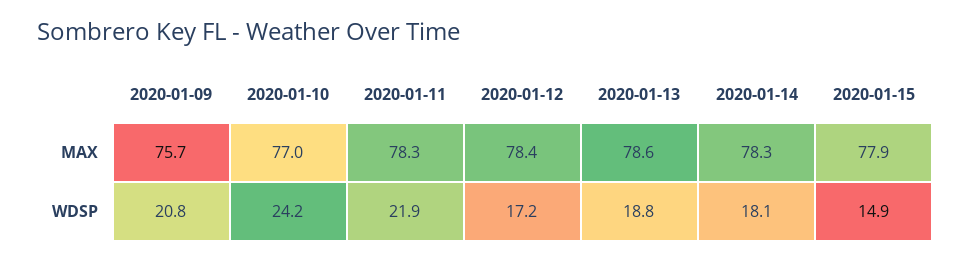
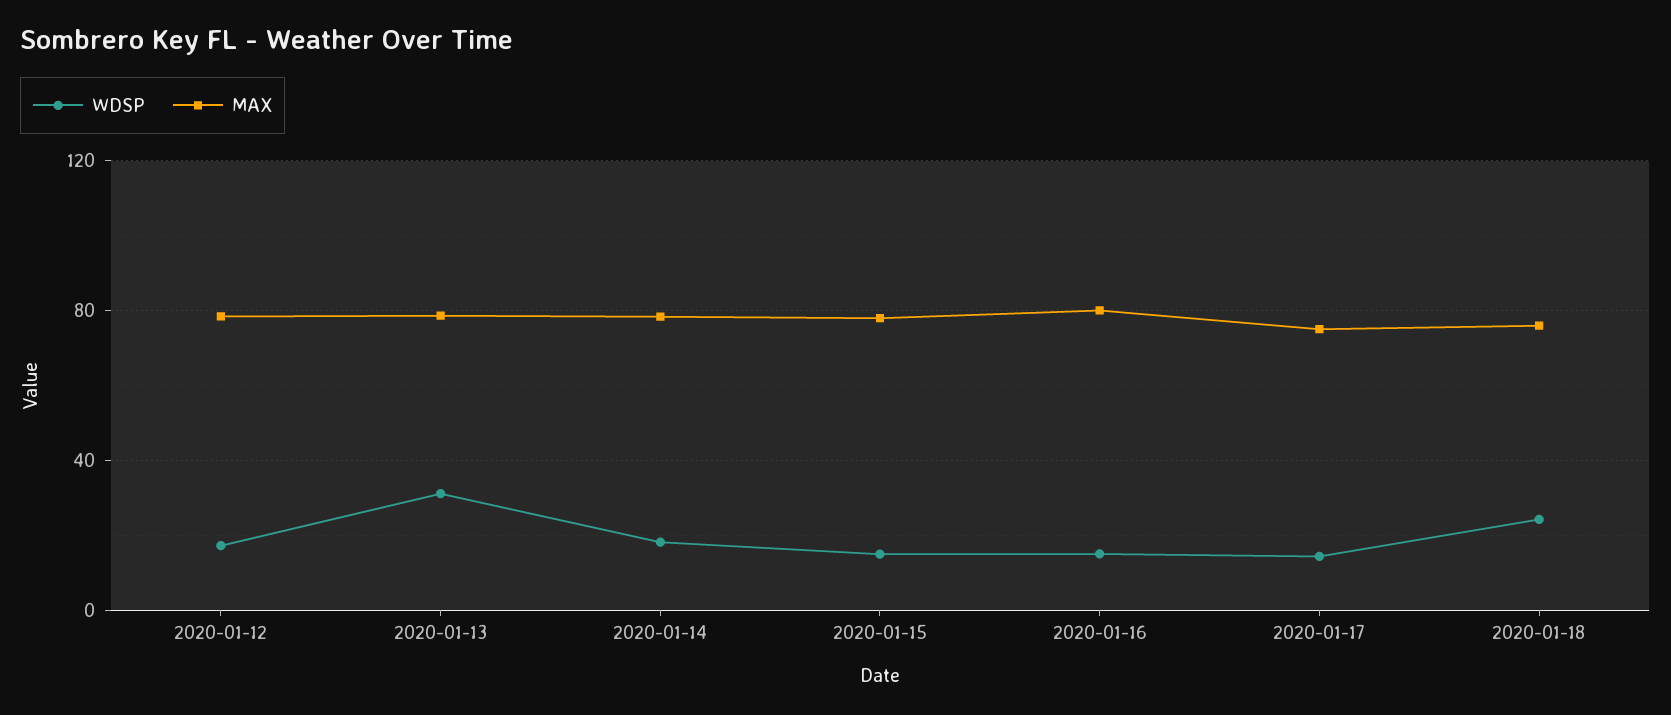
MAX, 2020-01-09: 75.7 -> none
MAX, 2020-01-10: 77 -> none
MAX, 2020-01-11: 78.3 -> none
WDSP, 2020-01-09: 20.8 -> none
WDSP, 2020-01-10: 24.2 -> none
WDSP, 2020-01-11: 21.9 -> none
WDSP, 2020-01-13: 18.8 -> 30
WDSP, 2020-01-16: none -> 15
MAX, 2020-01-16: none -> 80
WDSP, 2020-01-17: none -> 15
MAX, 2020-01-17: none -> 75
WDSP, 2020-01-18: none -> 25
MAX, 2020-01-18: none -> 75

